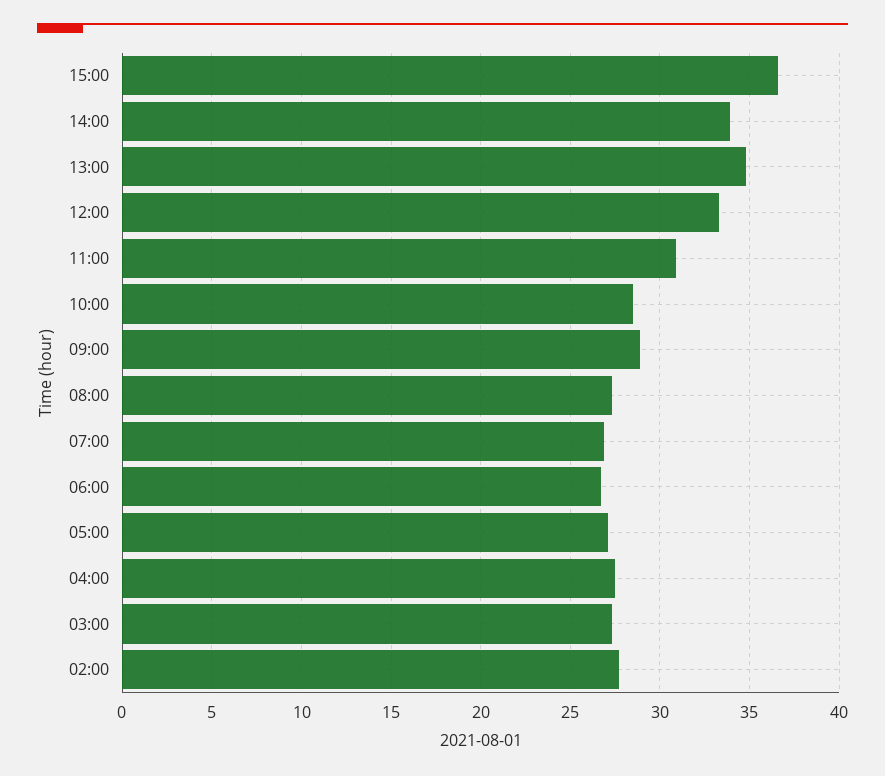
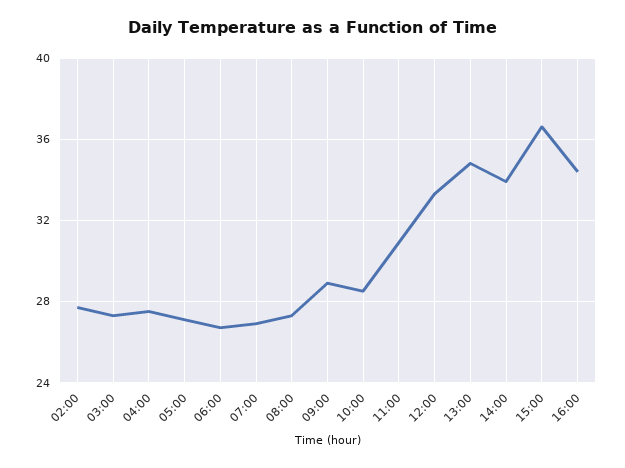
16:00: none -> 34.5

